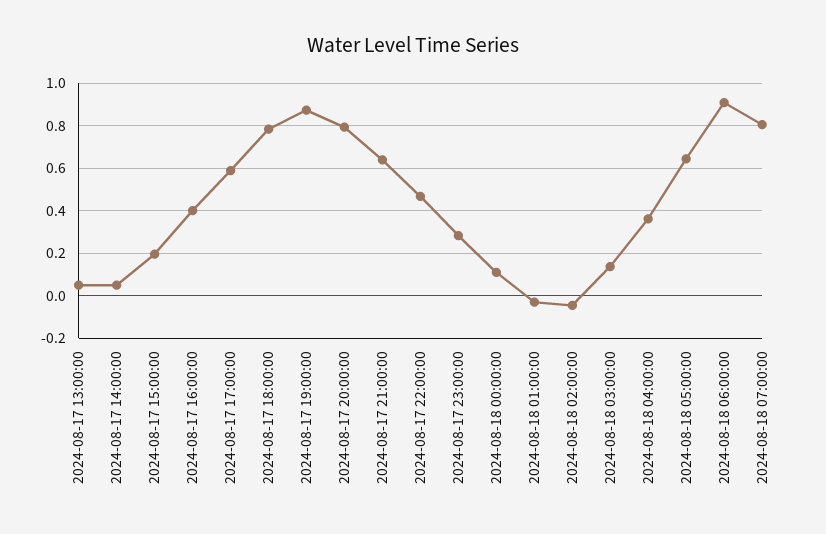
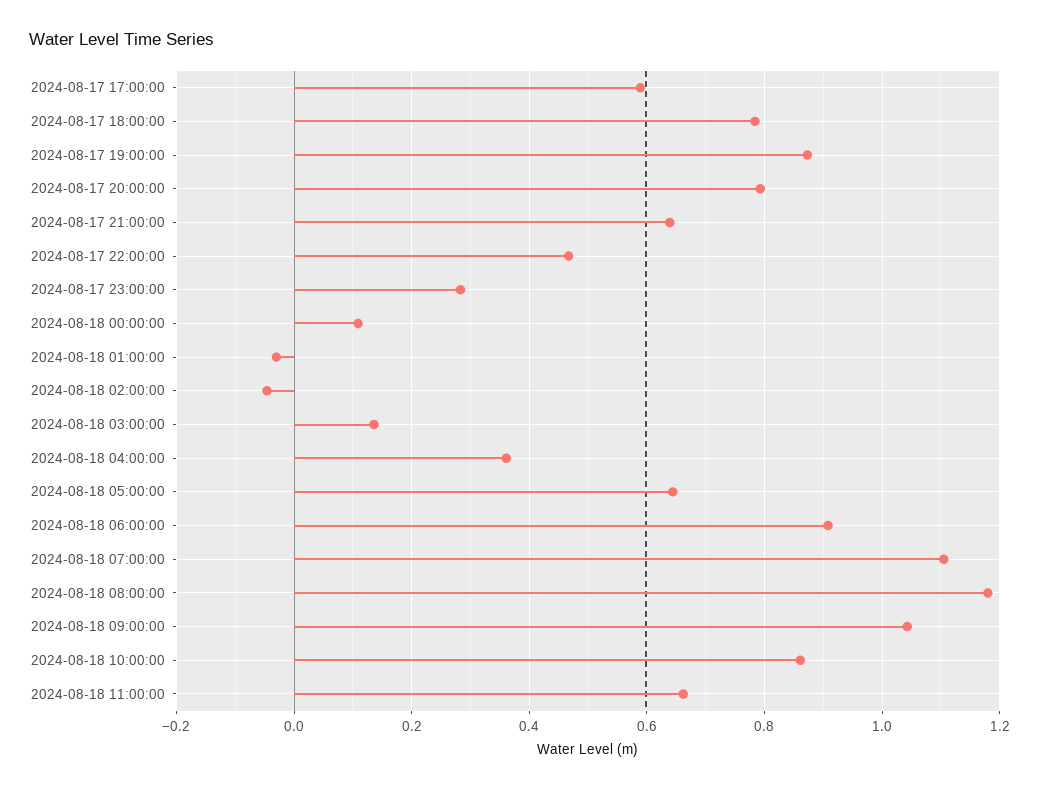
2024-08-17 13:00:00: 0.05 -> none
2024-08-17 14:00:00: 0.05 -> none
2024-08-17 15:00:00: 0.2 -> none
2024-08-17 16:00:00: 0.4 -> none
2024-08-18 07:00:00: 0.8 -> 1.1
2024-08-18 08:00:00: none -> 1.18
2024-08-18 09:00:00: none -> 1.04
2024-08-18 10:00:00: none -> 0.86
2024-08-18 11:00:00: none -> 0.66

